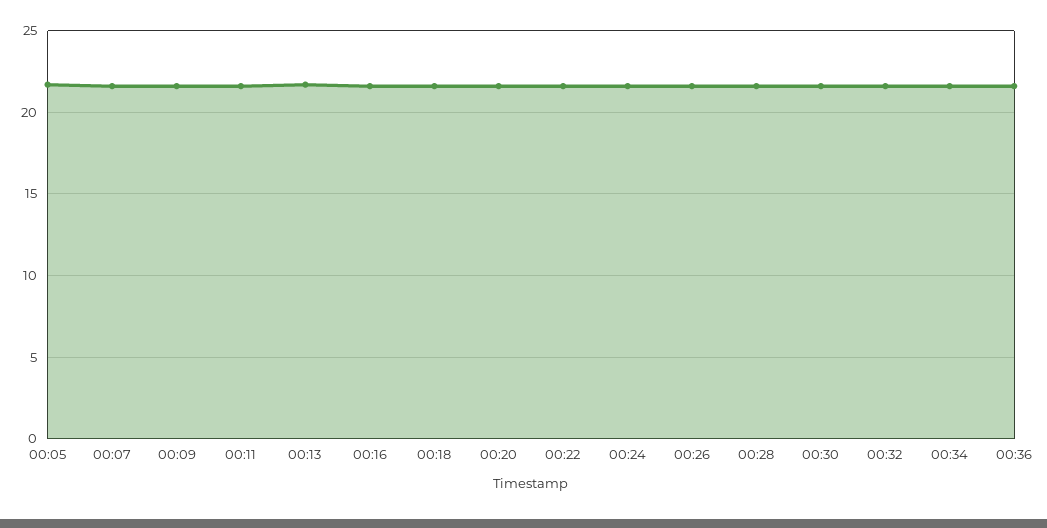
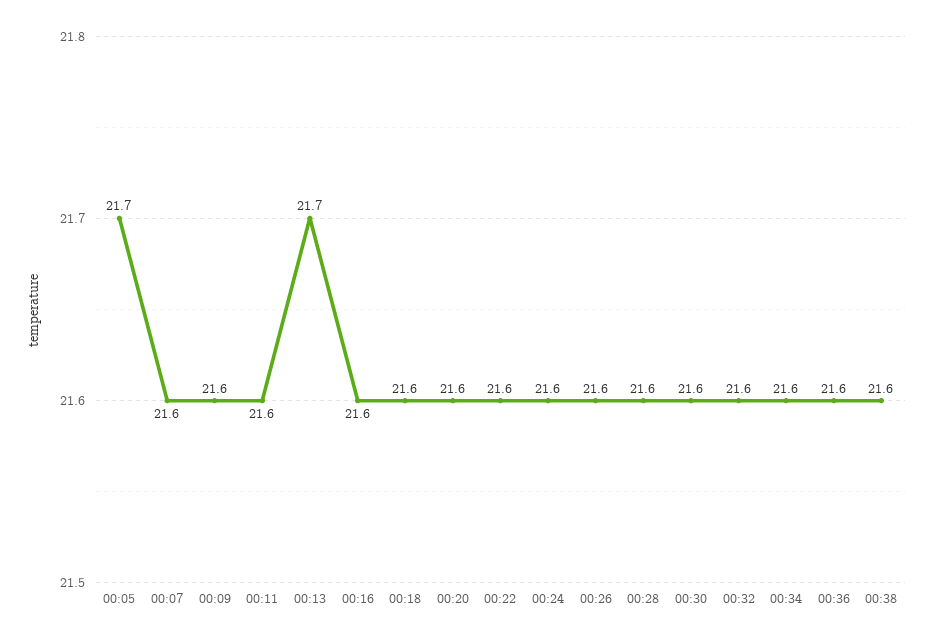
00:38: none -> 21.6

